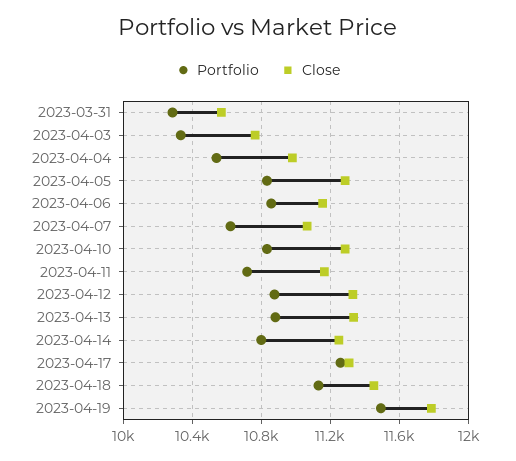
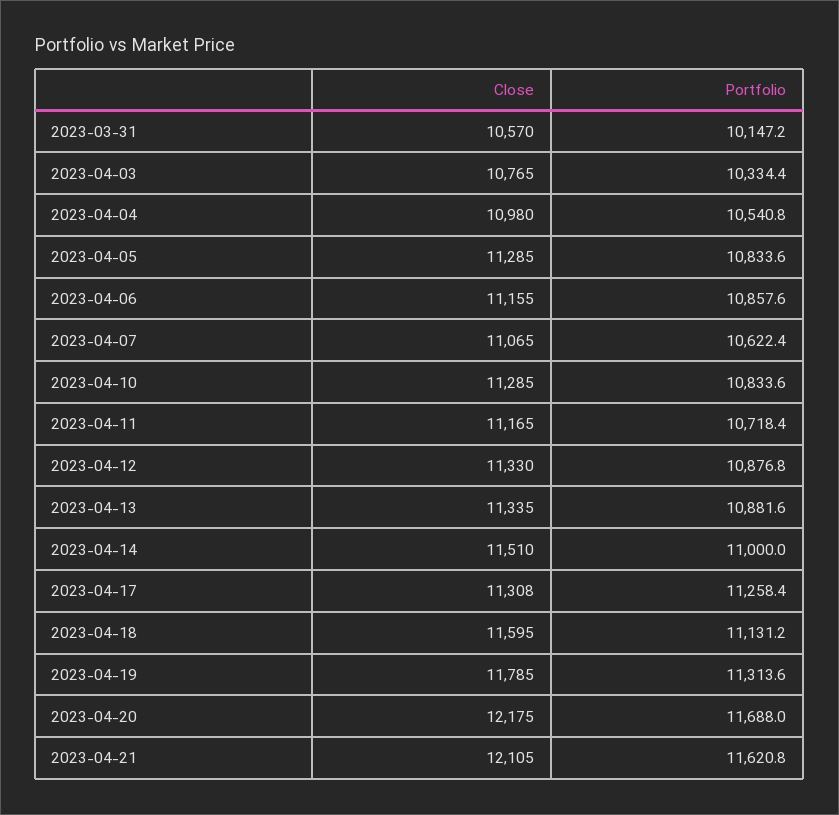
Portfolio, 2023-03-31: 10300 -> 10147.2
Portfolio, 2023-04-14: 10800 -> 11000
Close, 2023-04-14: 11250 -> 11510
Close, 2023-04-18: 11450 -> 11595
Portfolio, 2023-04-19: 11500 -> 11313.6
Close, 2023-04-20: none -> 12175
Portfolio, 2023-04-20: none -> 11688
Close, 2023-04-21: none -> 12105
Portfolio, 2023-04-21: none -> 11620.8

